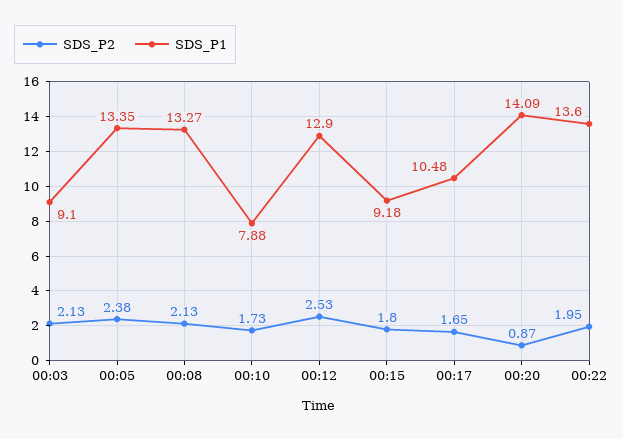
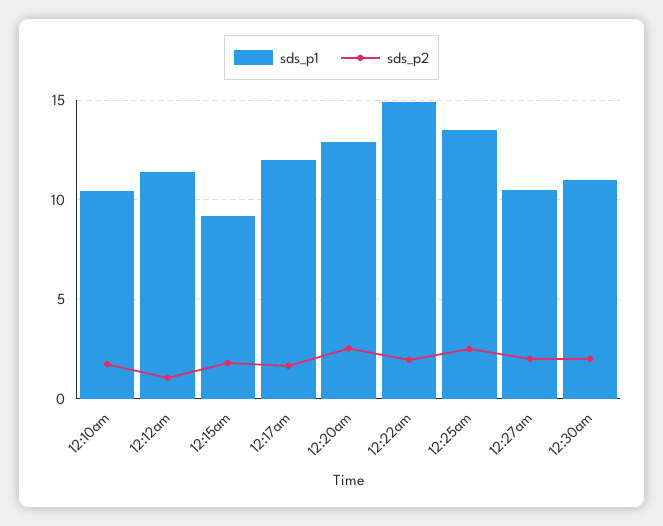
SDS_P2, 00:03: 2.13 -> none
SDS_P1, 00:03: 9.1 -> none
SDS_P2, 00:05: 2.38 -> none
SDS_P1, 00:05: 13.35 -> none
SDS_P2, 00:08: 2.13 -> none
SDS_P1, 00:08: 13.27 -> none
SDS_P1, 00:10: 7.88 -> 10.5
SDS_P2, 00:12: 2.53 -> 1
SDS_P1, 00:12: 12.9 -> 11.5
SDS_P1, 00:17: 10.48 -> 12
SDS_P2, 00:20: 0.87 -> 2.5
SDS_P1, 00:20: 14.09 -> 13
SDS_P1, 00:22: 13.6 -> 15
SDS_P1, 12:25am: none -> 13.5
SDS_P2, 12:25am: none -> 2.5
SDS_P1, 12:27am: none -> 10.5
SDS_P2, 12:27am: none -> 2
SDS_P1, 12:30am: none -> 11
SDS_P2, 12:30am: none -> 2

